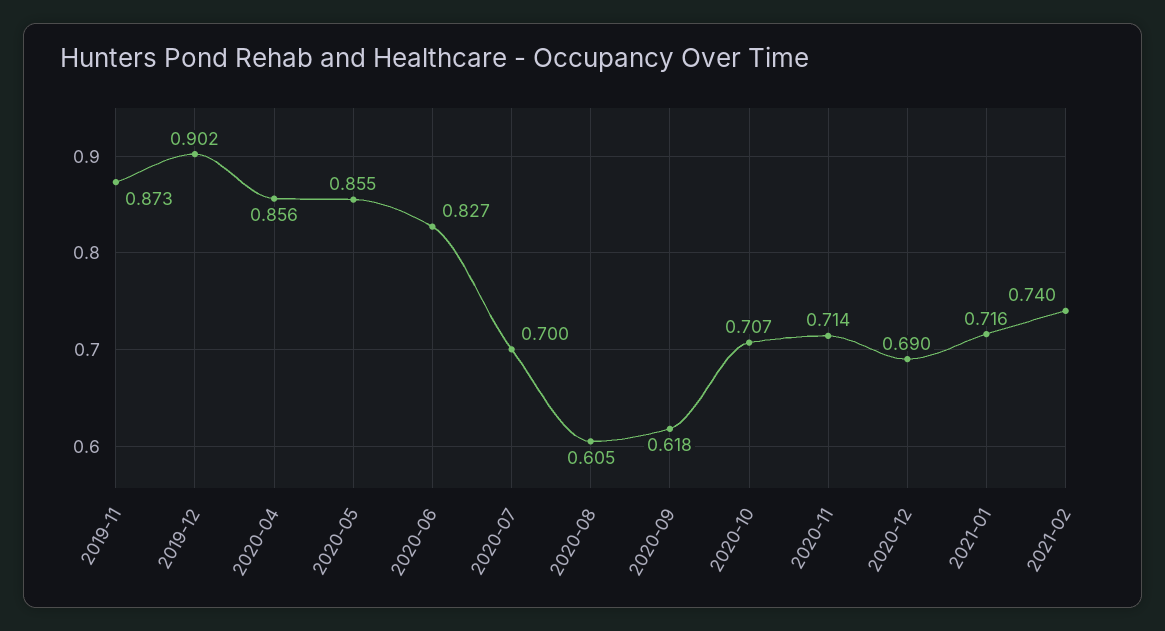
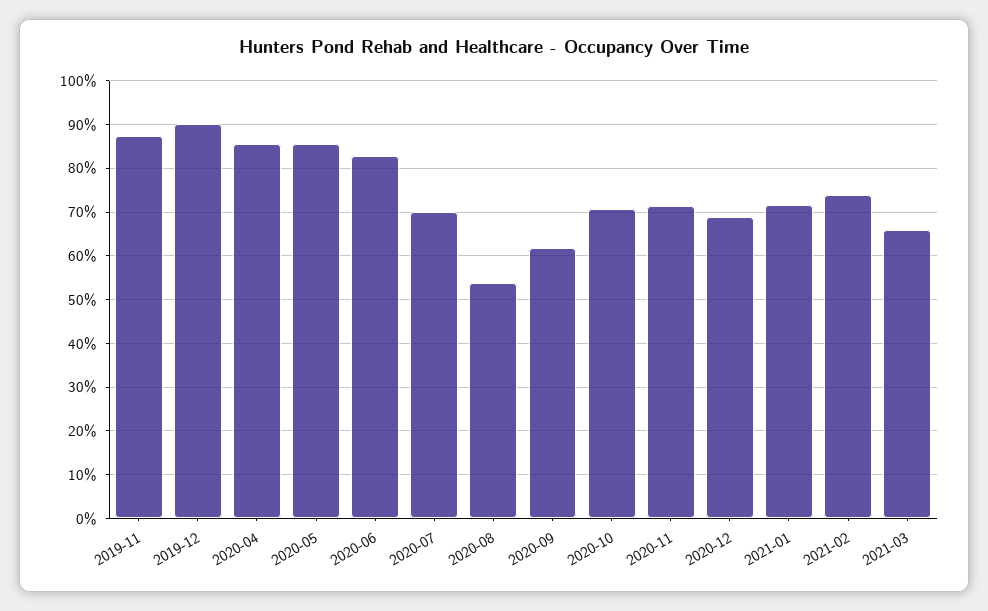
2020-08: 0.605 -> 0.54
2021-03: none -> 0.66

